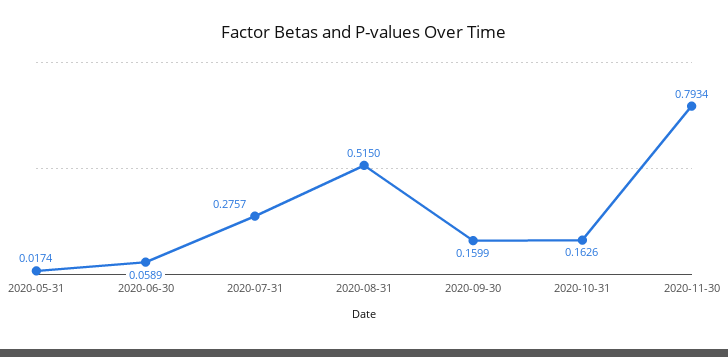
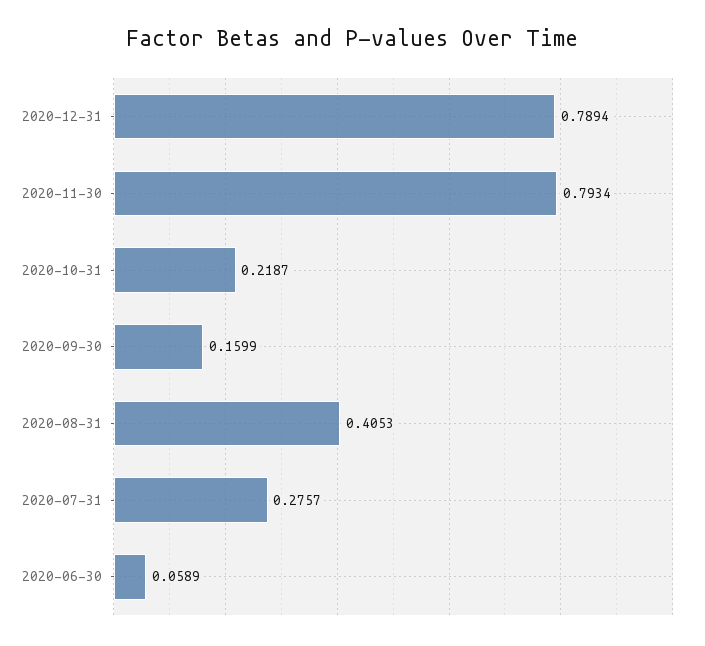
2020-05-31: 0.0174 -> none
2020-08-31: 0.515 -> 0.4053
2020-10-31: 0.1626 -> 0.2187
2020-12-31: none -> 0.7894

